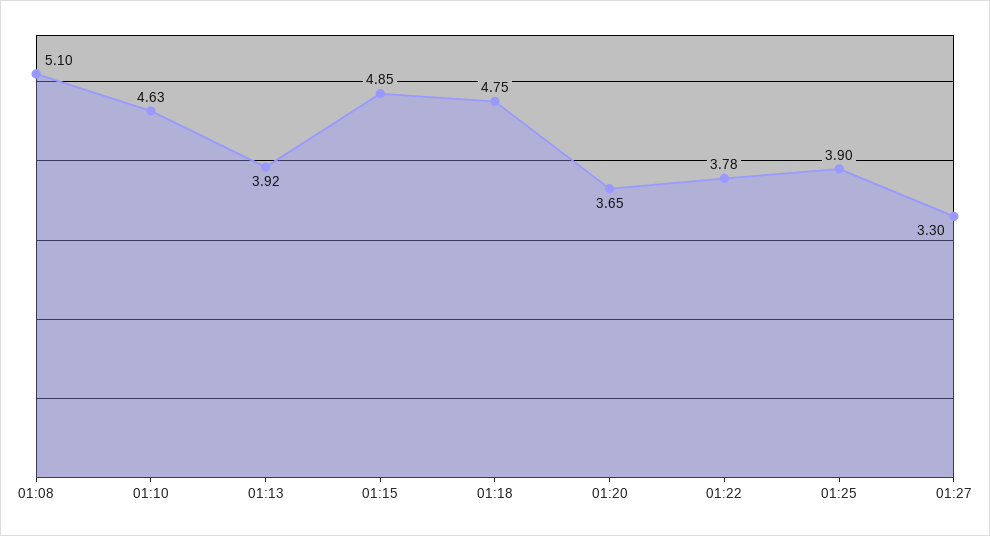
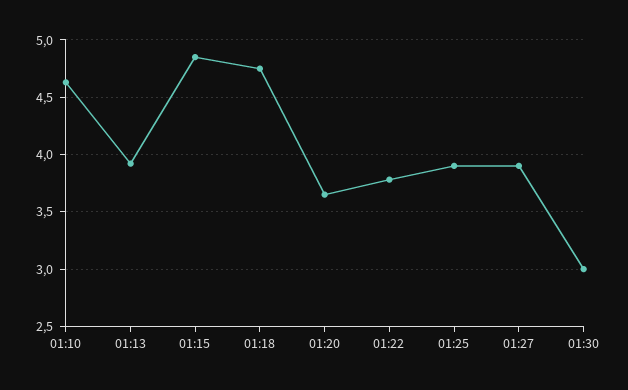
01:08: 5.1 -> none
01:27: 3.3 -> 3.9
01:30: none -> 3

